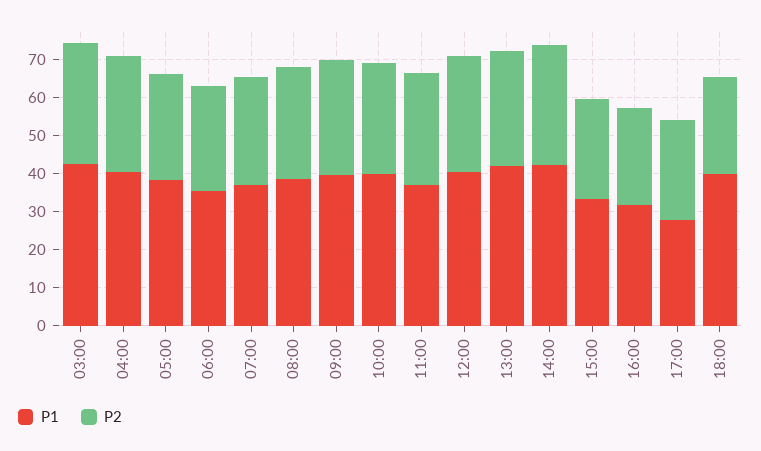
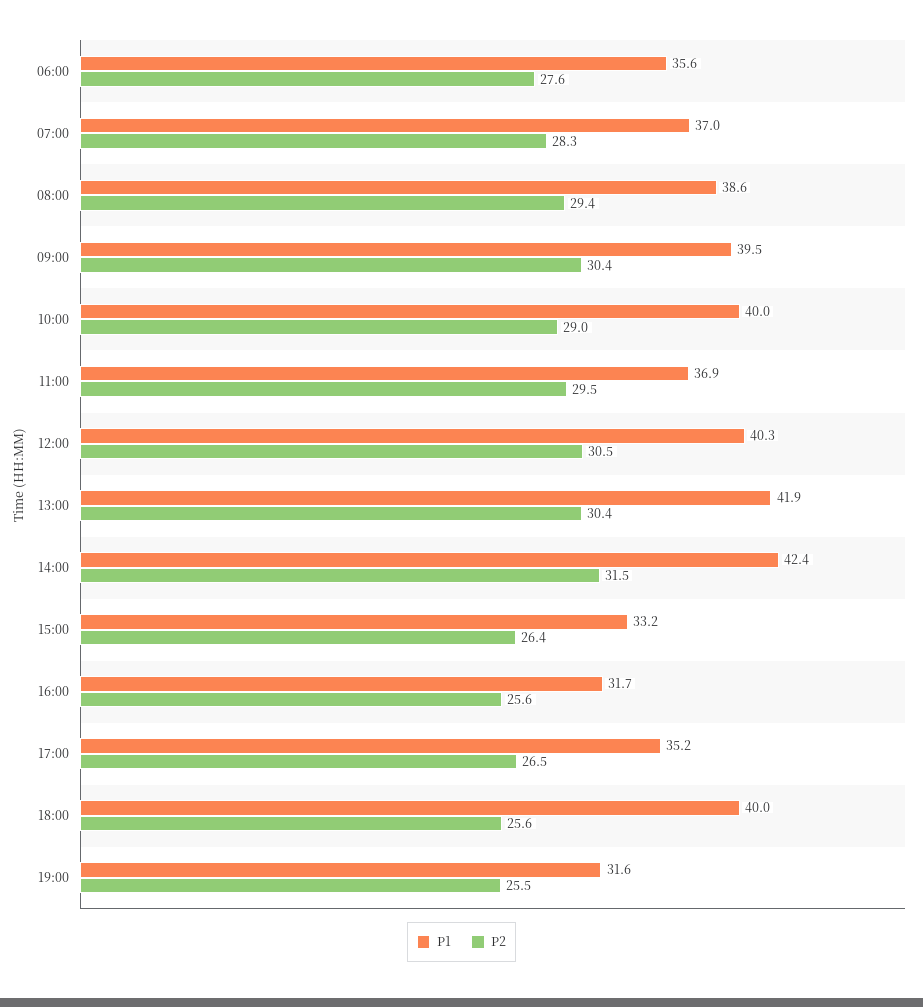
P1, 03:00: 42.5 -> none
P2, 03:00: 32.5 -> none
P1, 04:00: 40 -> none
P2, 04:00: 30 -> none
P1, 05:00: 37.5 -> none
P2, 05:00: 27.5 -> none
P1, 17:00: 27.5 -> 35.2
P1, 19:00: none -> 31.6
P2, 19:00: none -> 25.5

